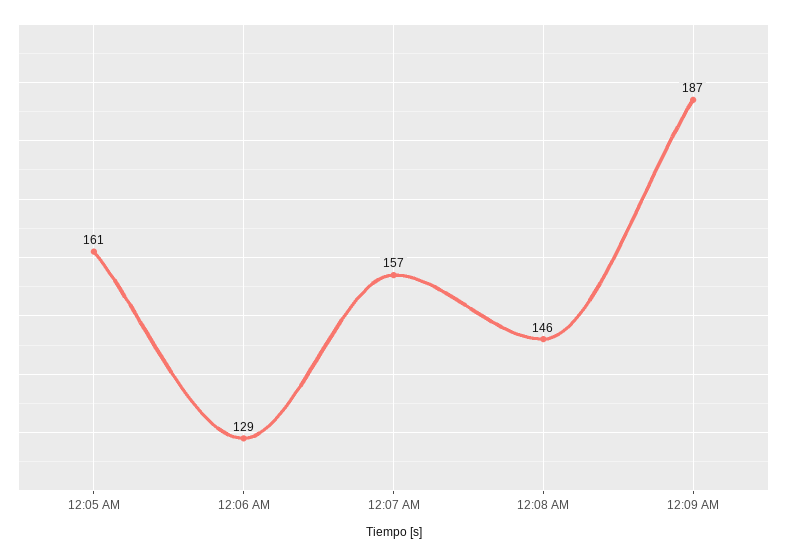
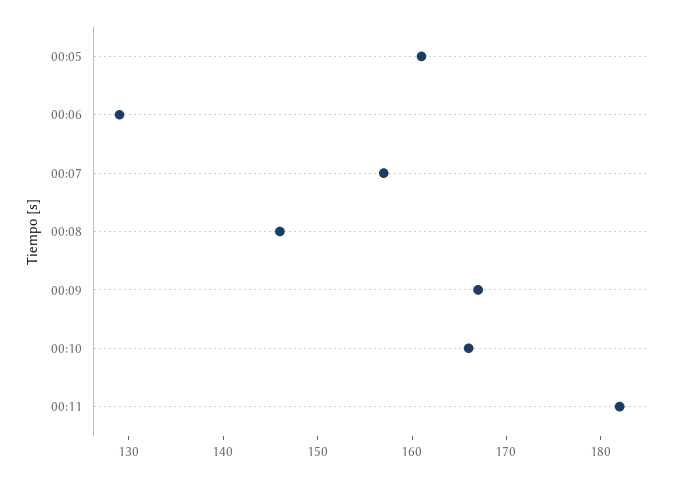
12:09 AM: 187 -> 167
00:10: none -> 166
00:11: none -> 182

